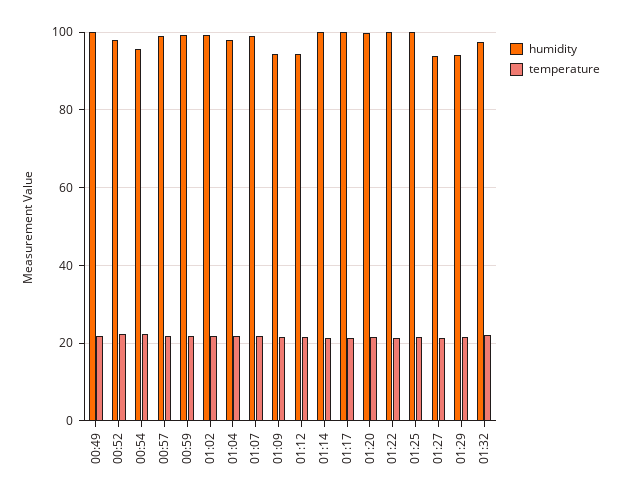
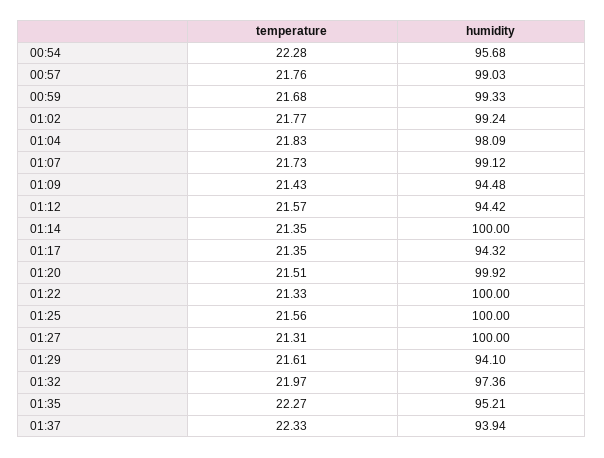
humidity, 00:49: 100 -> none
temperature, 00:49: 22 -> none
humidity, 00:52: 98 -> none
temperature, 00:52: 22 -> none
humidity, 01:17: 100 -> 94.32
humidity, 01:27: 94 -> 100
temperature, 01:35: none -> 22.27
humidity, 01:35: none -> 95.21
temperature, 01:37: none -> 22.33
humidity, 01:37: none -> 93.94

